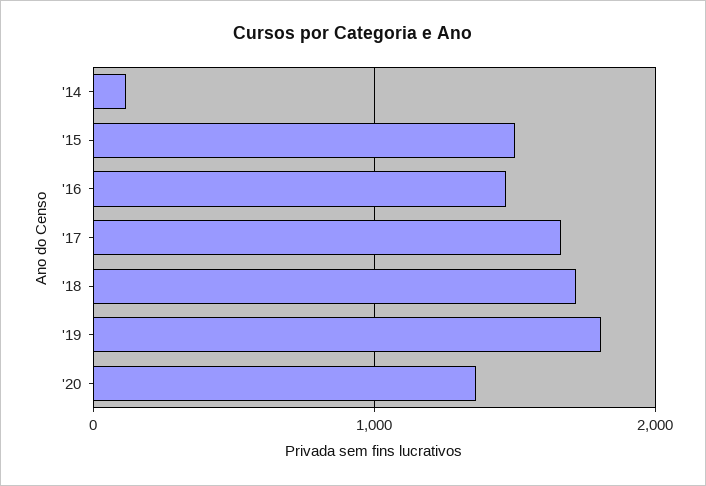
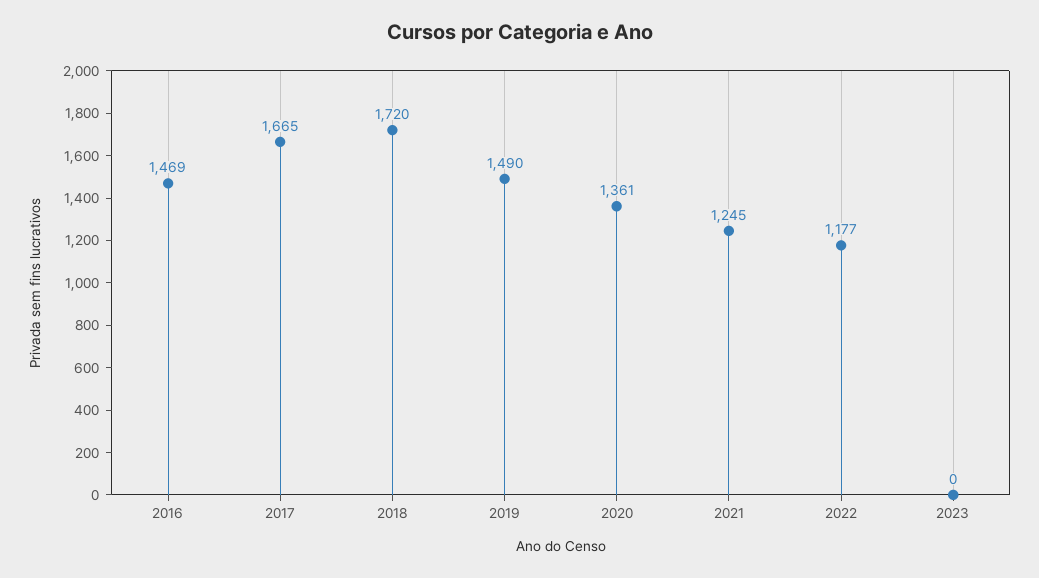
'14: 100 -> none
'15: 1500 -> none
'19: 1800 -> 1490
2021: none -> 1245
2022: none -> 1177
2023: none -> 0

